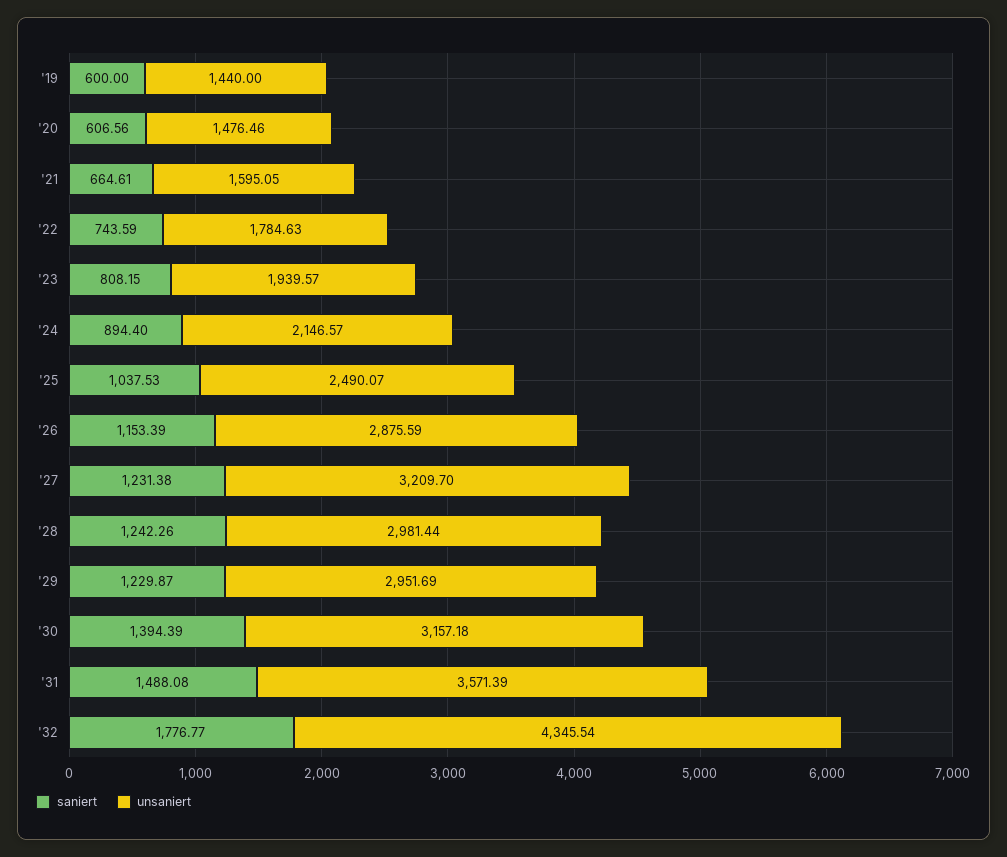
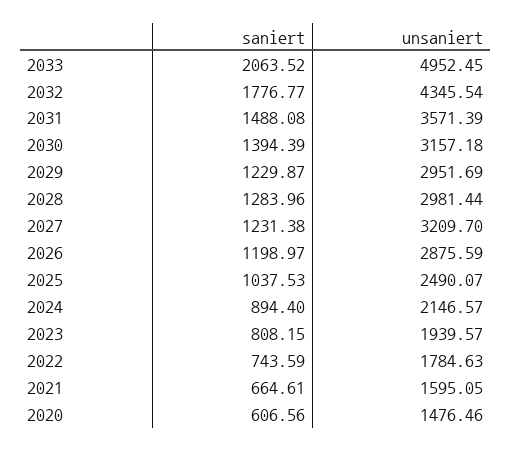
saniert, '19: 600 -> none
unsaniert, '19: 1440 -> none
saniert, '26: 1153.39 -> 1198.97
saniert, '28: 1242.26 -> 1283.96
saniert, 2033: none -> 2063.52
unsaniert, 2033: none -> 4952.45

